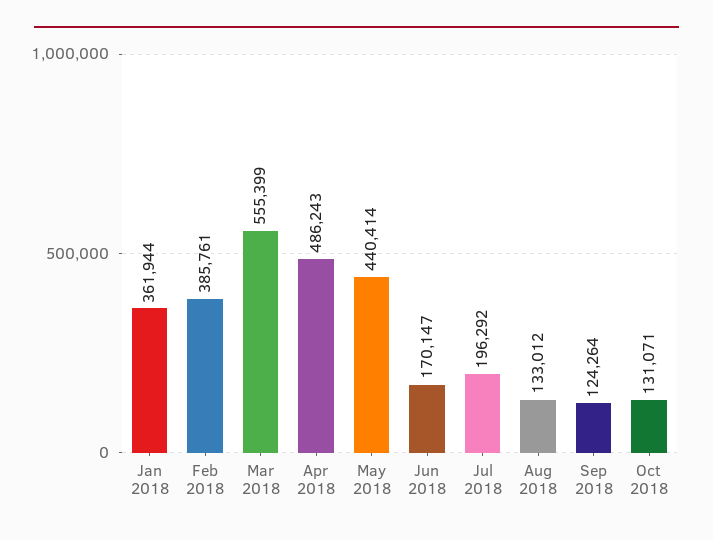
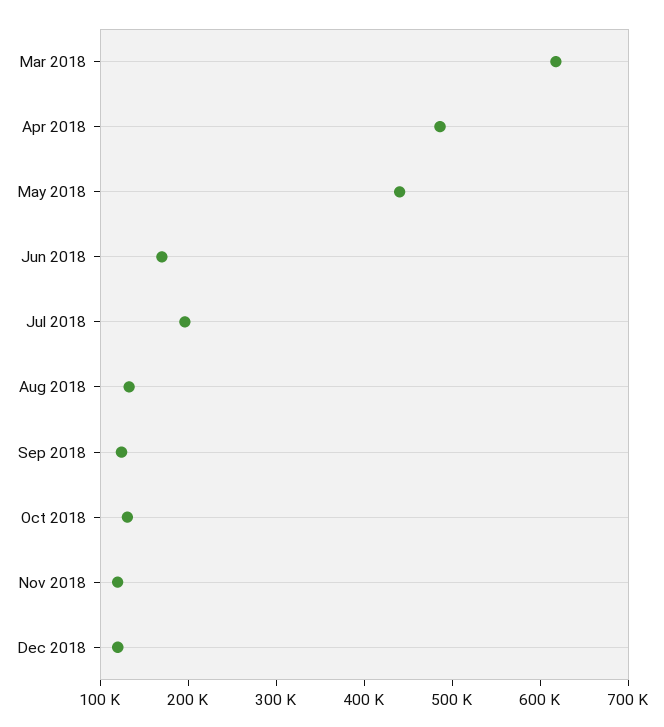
Jan 2018: 361944 -> none
Feb 2018: 385761 -> none
Mar 2018: 555399 -> 620000
Nov 2018: none -> 120000
Dec 2018: none -> 120000

